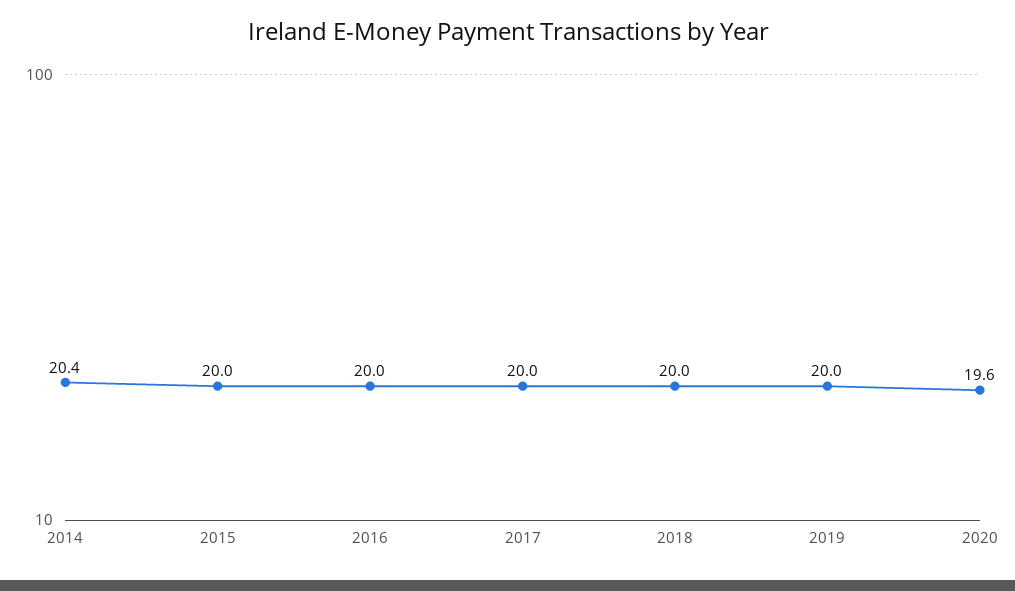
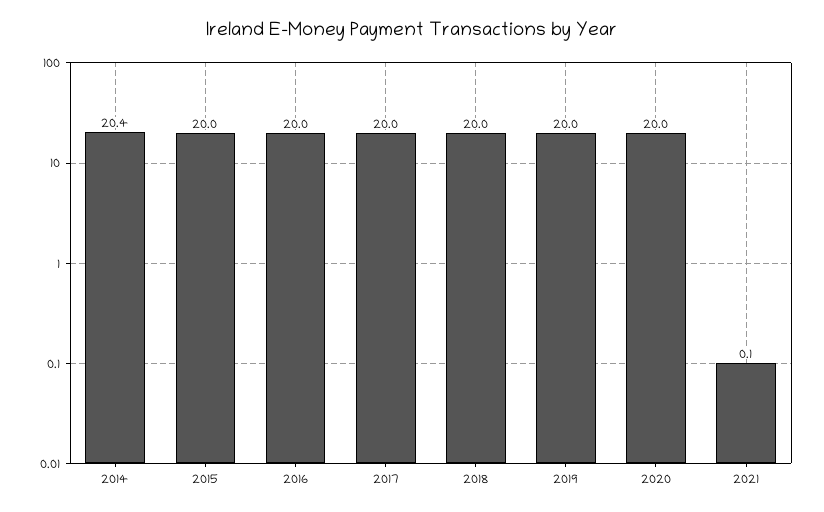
2020: 19.6 -> 20
2021: none -> 0.1

